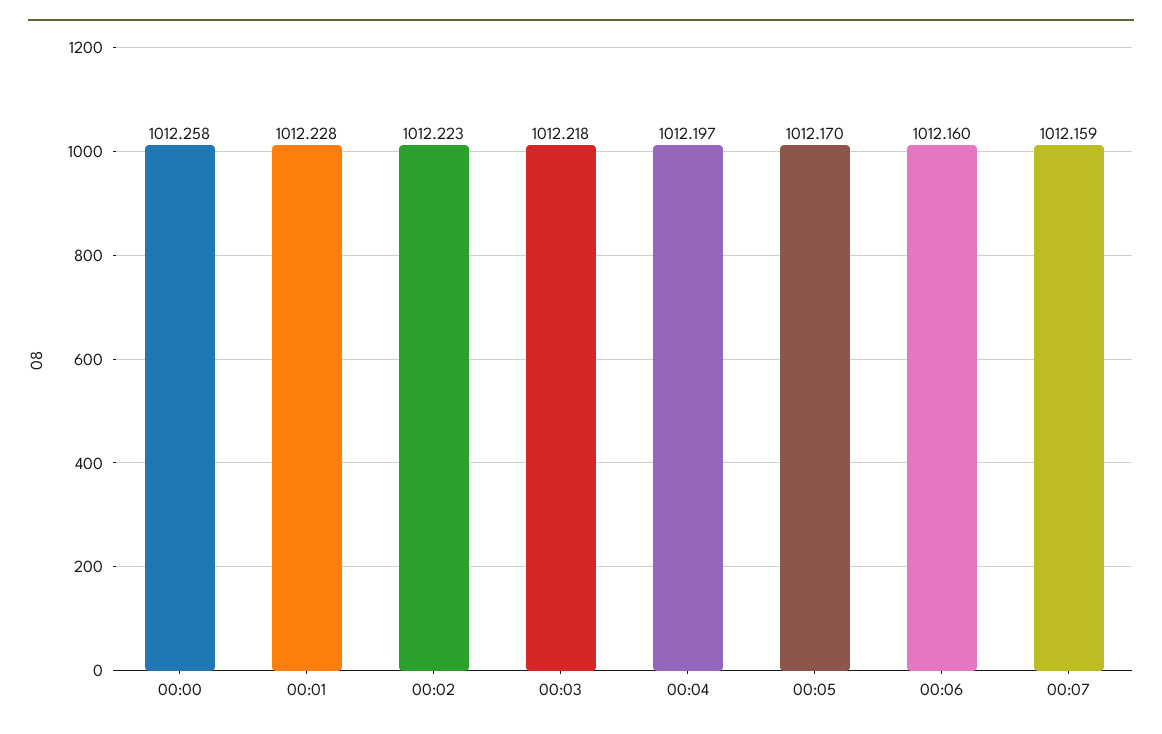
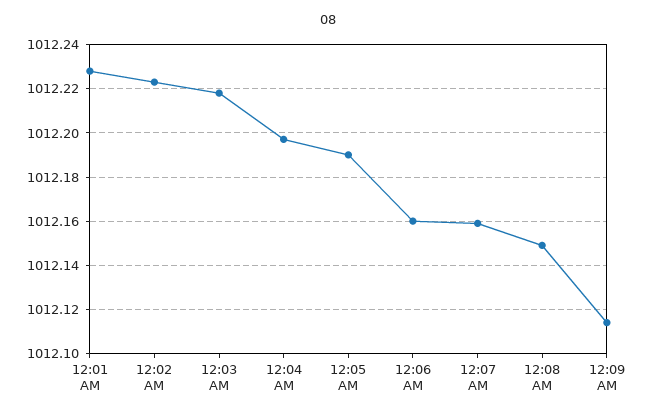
00:00: 1012.258 -> none
00:05: 1012.17 -> 1012.19
12:08 AM: none -> 1012.15
12:09 AM: none -> 1012.115

